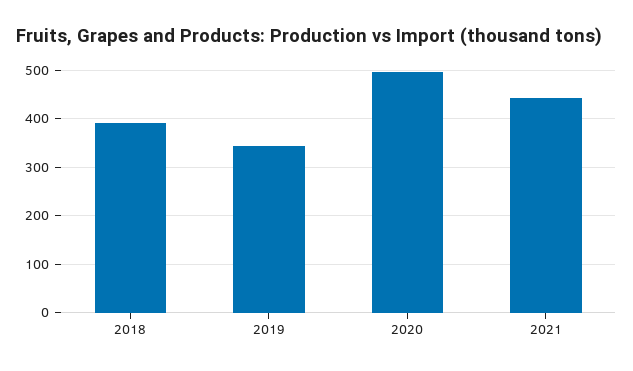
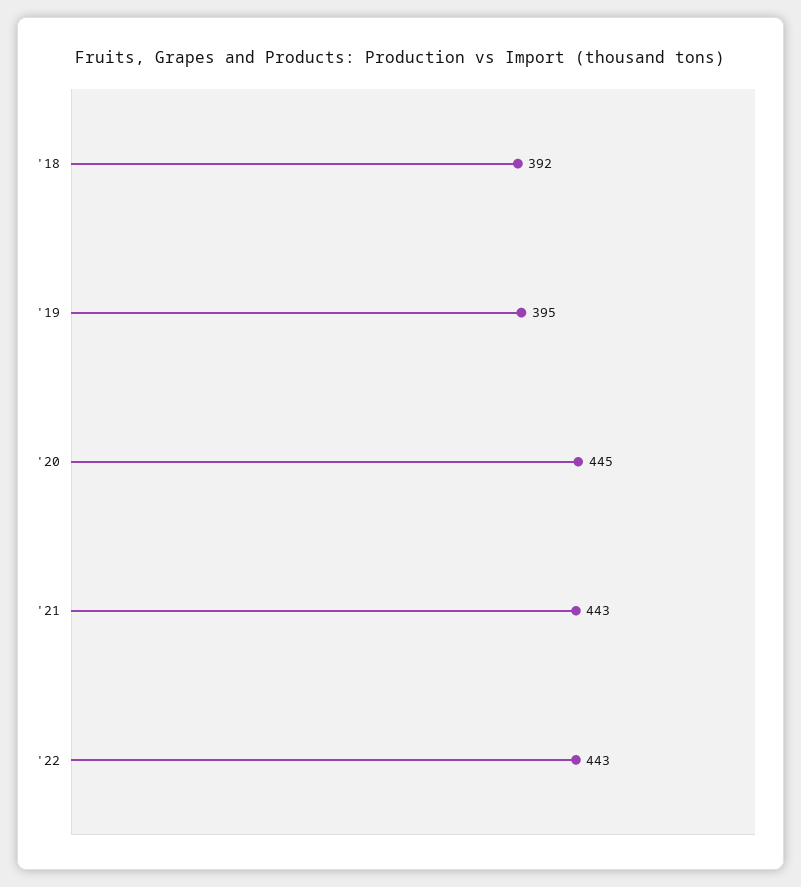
2019: 340 -> 395
2020: 500 -> 445
'22: none -> 443

